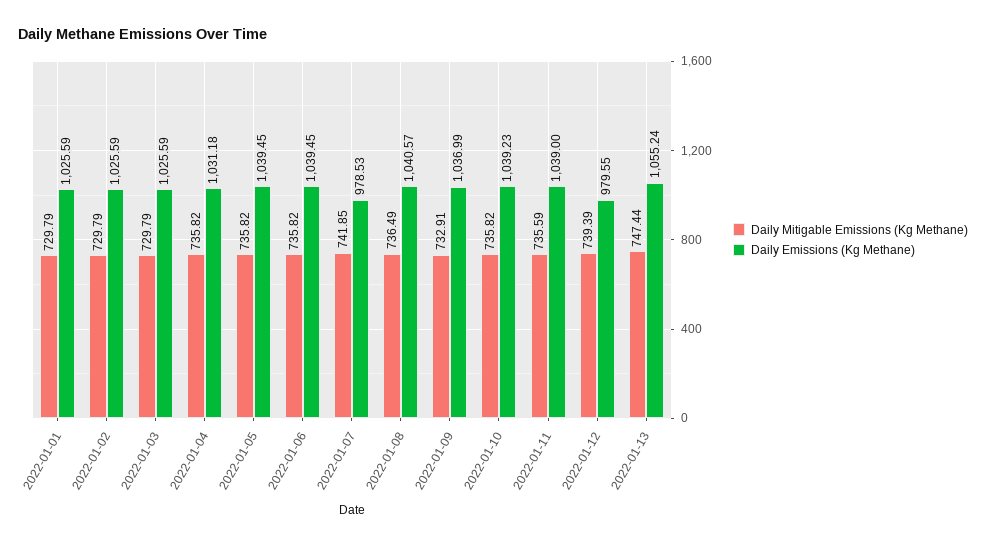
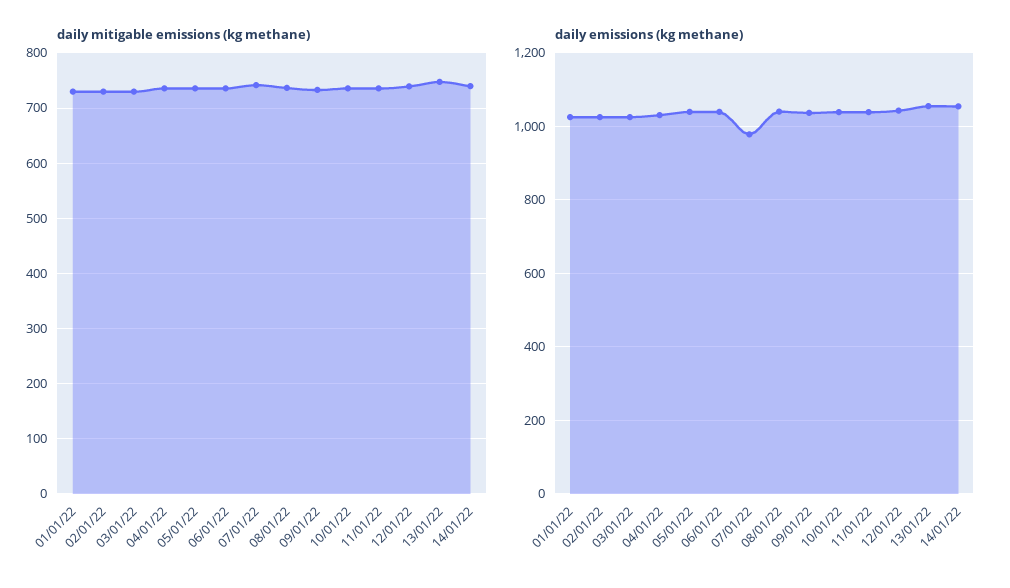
Daily Emissions (Kg Methane), 2022-01-12: 979.55 -> 1040
Daily Mitigable Emissions (Kg Methane), 14/01/22: none -> 740
Daily Emissions (Kg Methane), 14/01/22: none -> 1060

